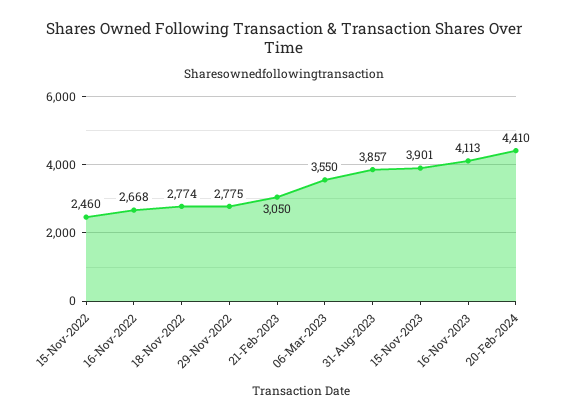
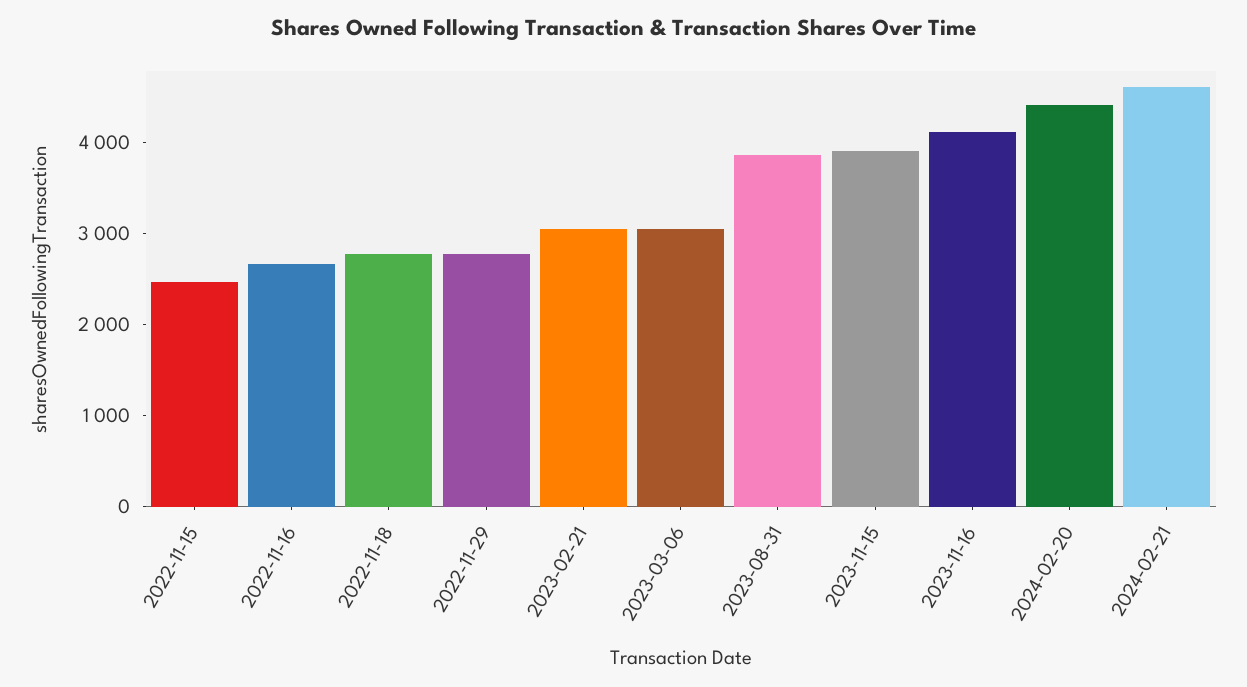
06-Mar-2023: 3550 -> 3000
2024-02-21: none -> 4600

